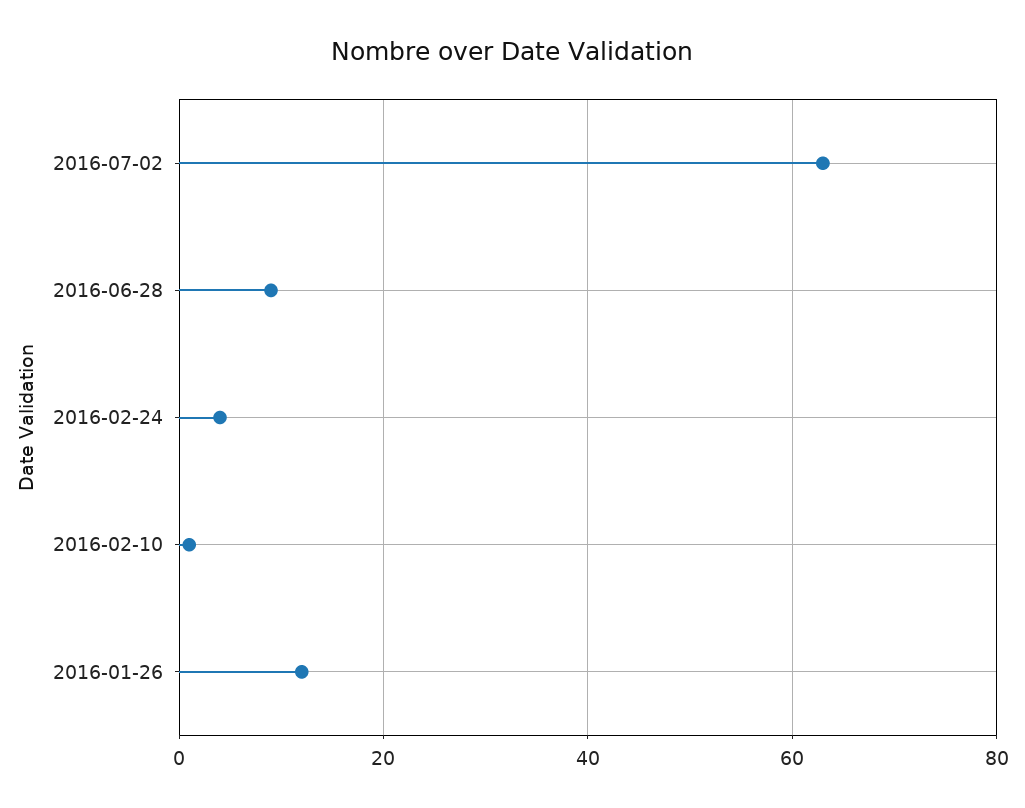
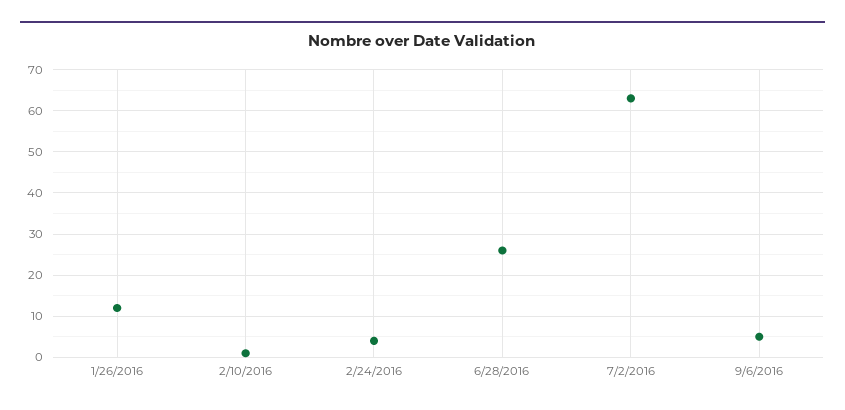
2016-06-28: 10 -> 25
9/6/2016: none -> 5

